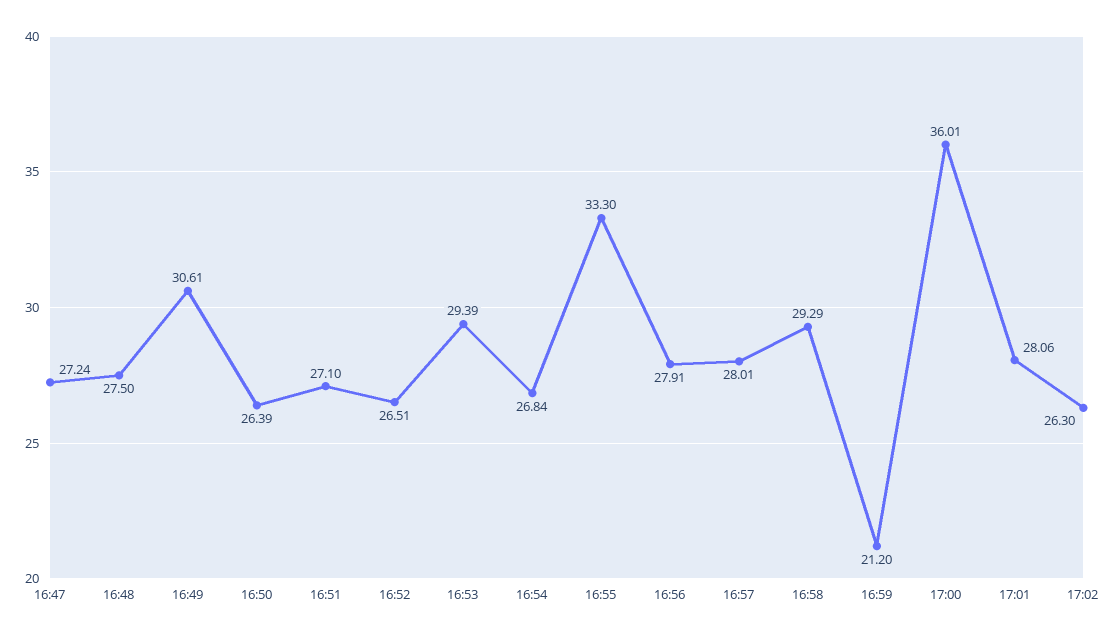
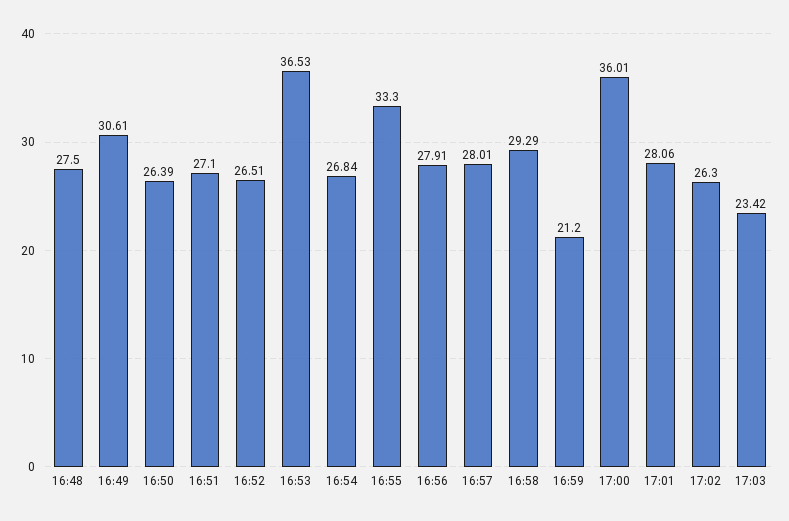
16:47: 27.24 -> none
16:53: 29.39 -> 36.53
17:03: none -> 23.42

